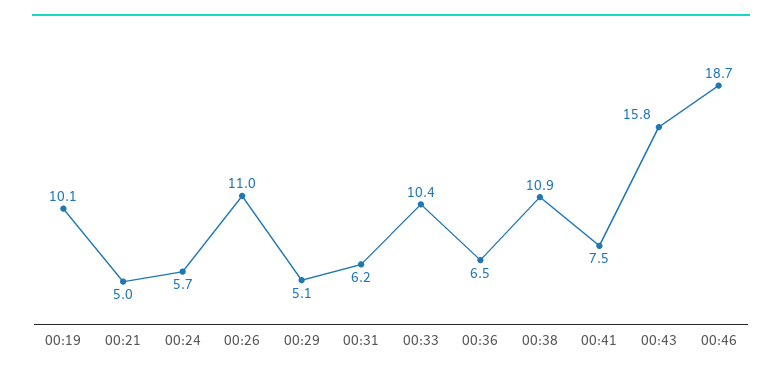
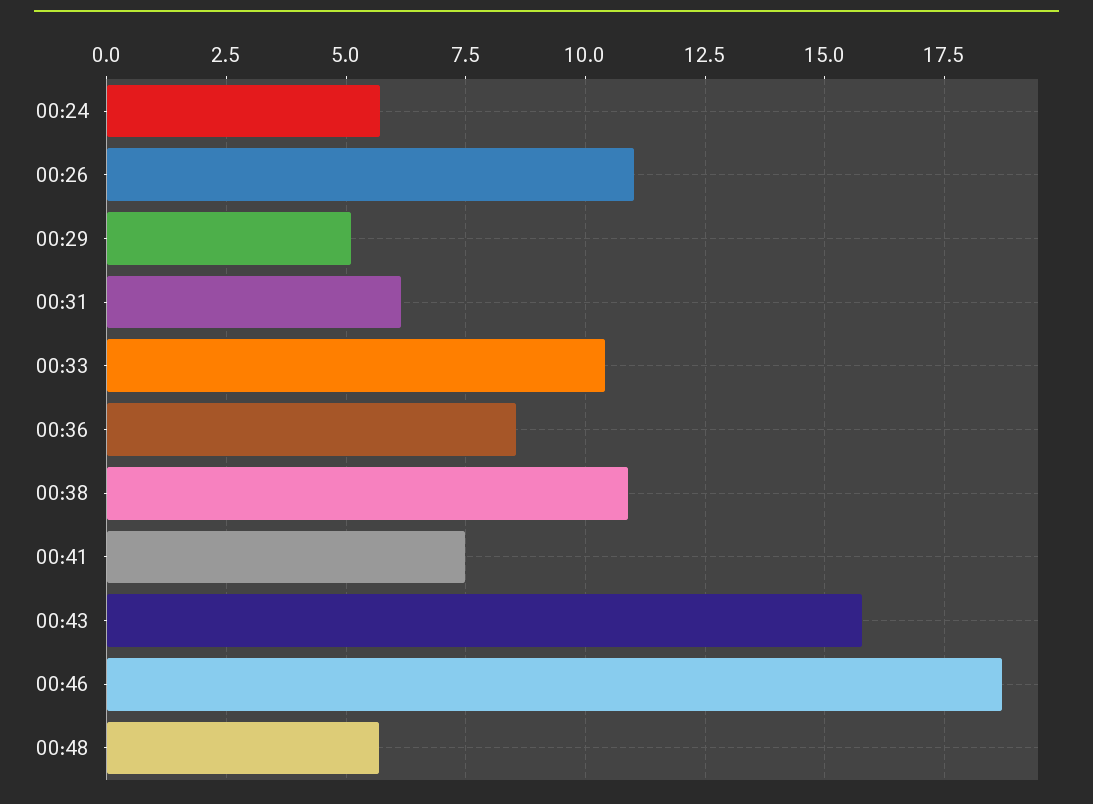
00:19: 10.1 -> none
00:21: 5 -> none
00:36: 6.5 -> 8.5
00:48: none -> 5.75

